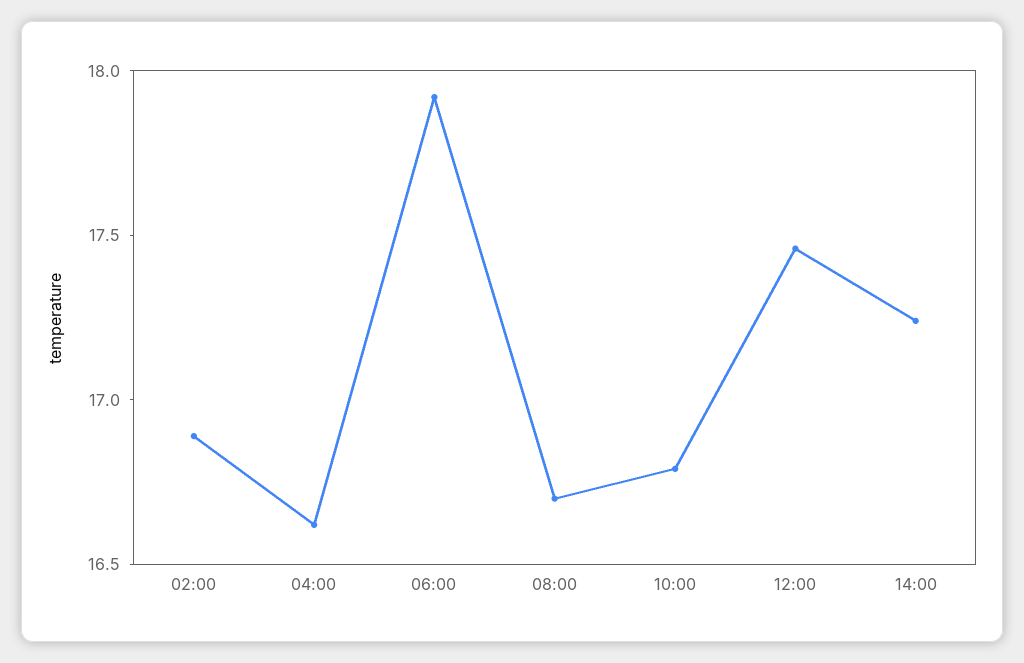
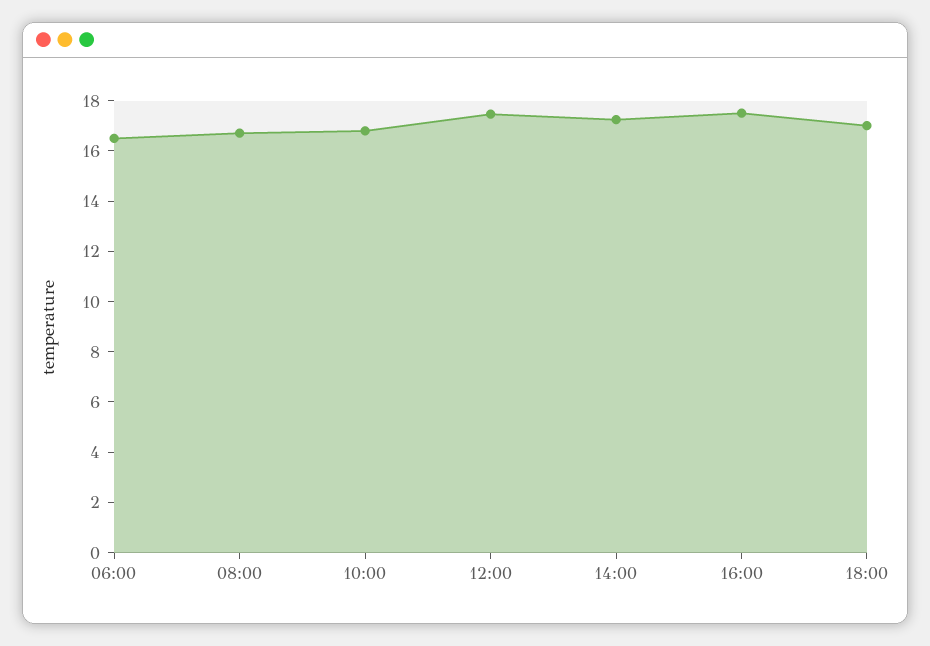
02:00: 16.9 -> none
04:00: 16.6 -> none
06:00: 17.9 -> 16.5
16:00: none -> 17.5
18:00: none -> 17

